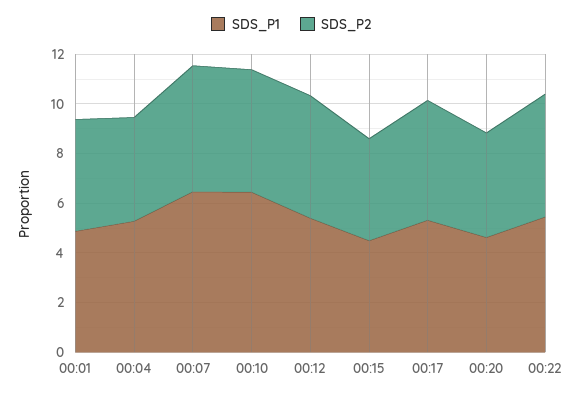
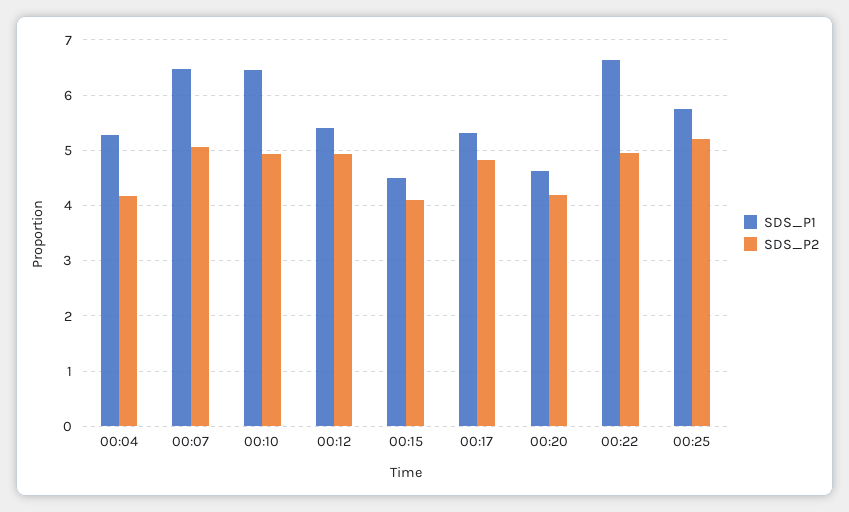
SDS_P1, 00:01: 5 -> none
SDS_P2, 00:01: 4.5 -> none
SDS_P1, 00:22: 5.5 -> 6.6
SDS_P1, 00:25: none -> 5.8
SDS_P2, 00:25: none -> 5.2

